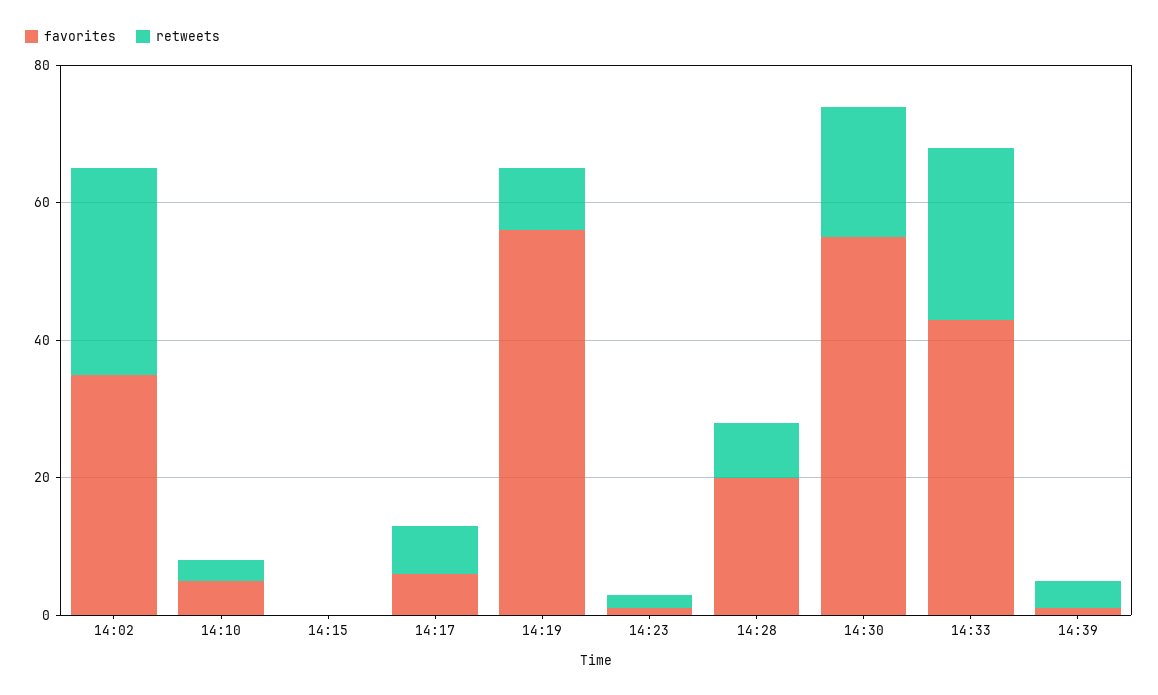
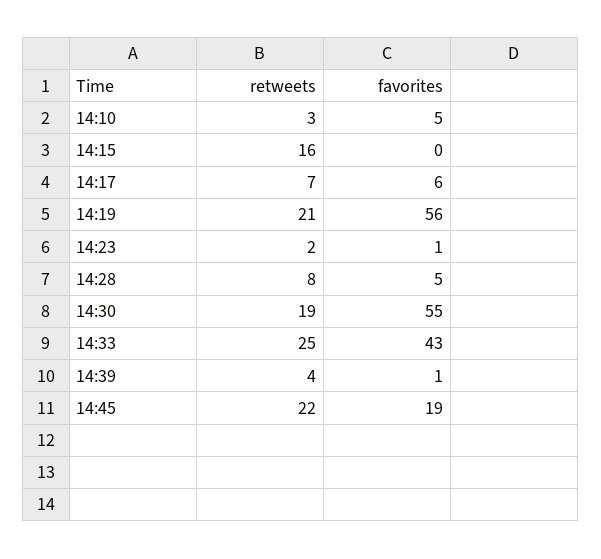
favorites, 14:02: 35 -> none
retweets, 14:02: 30 -> none
retweets, 14:15: 0 -> 16
retweets, 14:19: 10 -> 21
favorites, 14:28: 20 -> 5
retweets, 14:45: none -> 22
favorites, 14:45: none -> 19

